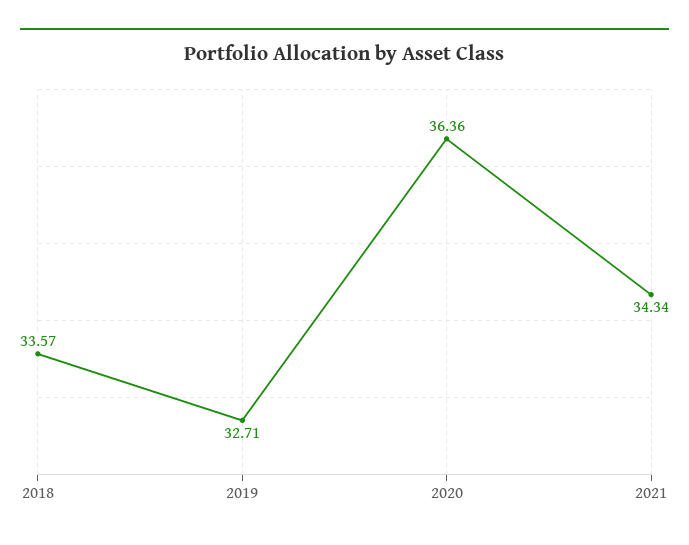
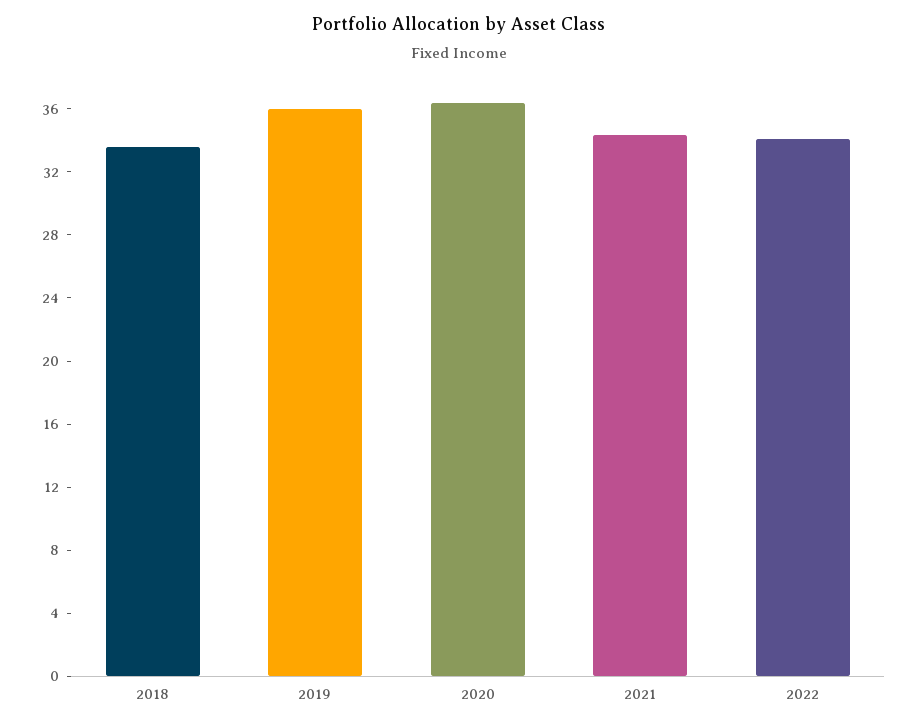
2019: 32.71 -> 36
2022: none -> 34

